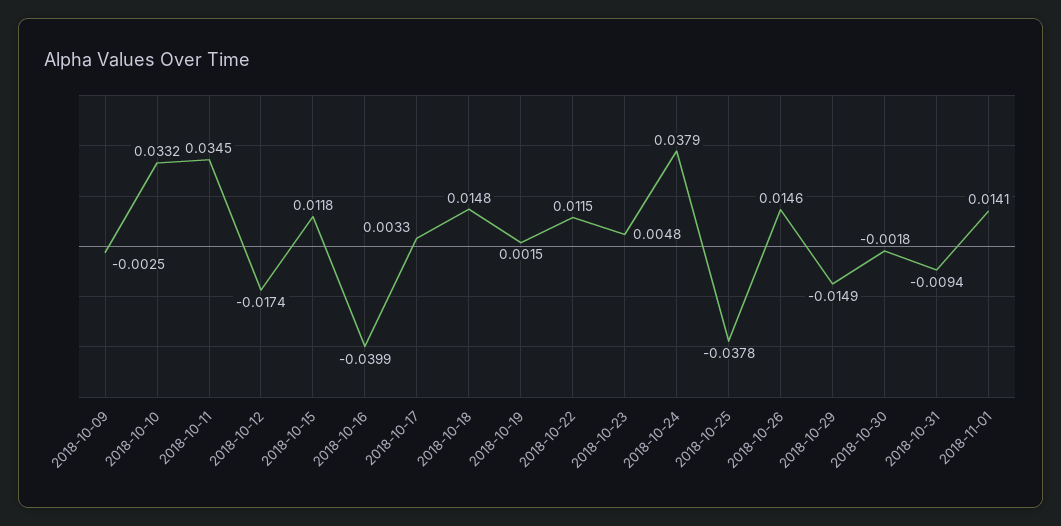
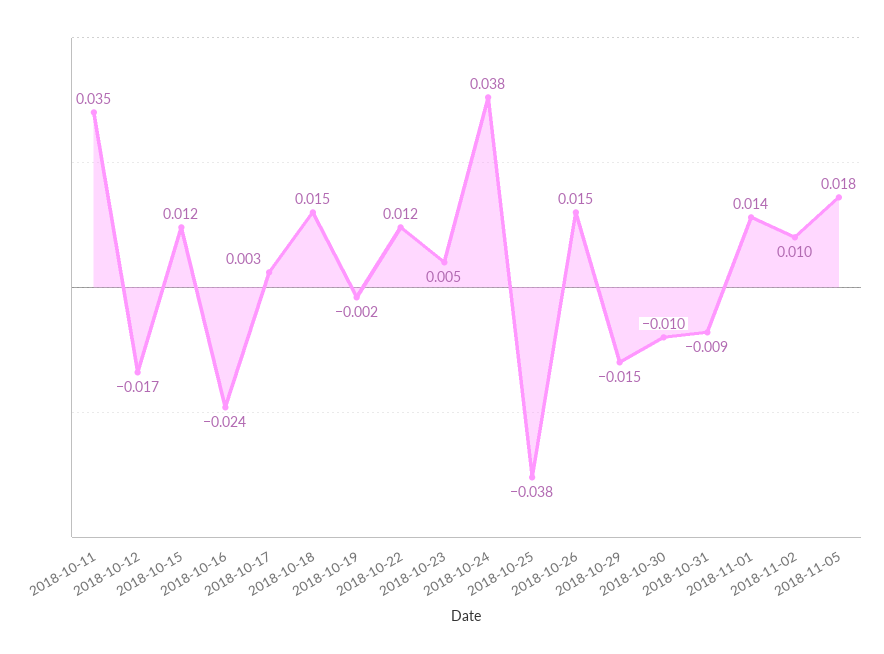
2018-10-09: -0.0025 -> none
2018-10-10: 0.0332 -> none
2018-10-16: -0.0399 -> -0.024
2018-10-19: 0.0015 -> -0.002
2018-10-30: -0.0018 -> -0.01
2018-11-02: none -> 0.01
2018-11-05: none -> 0.018

